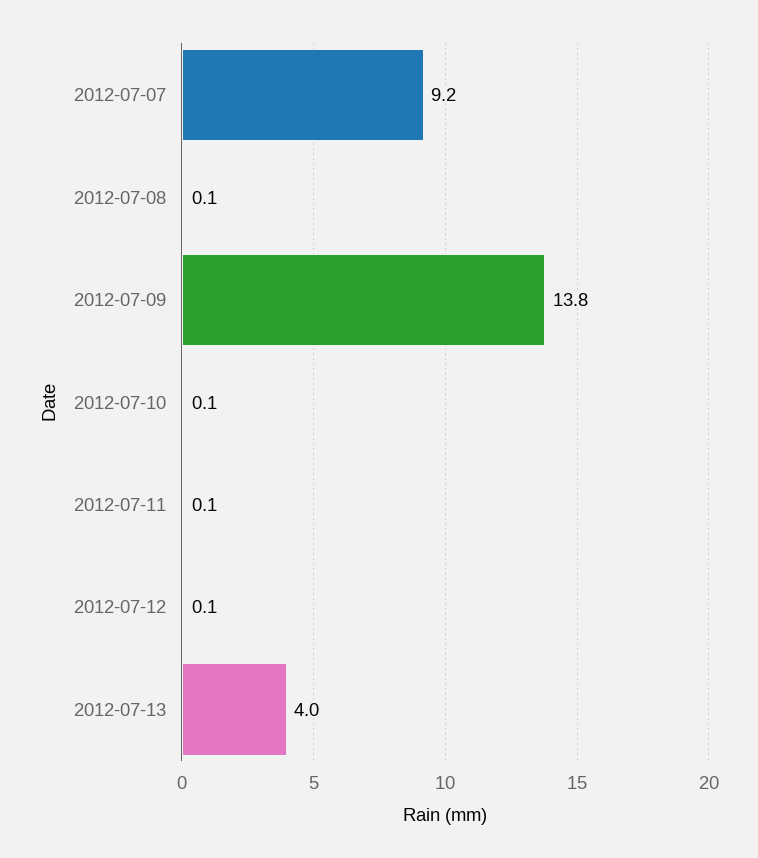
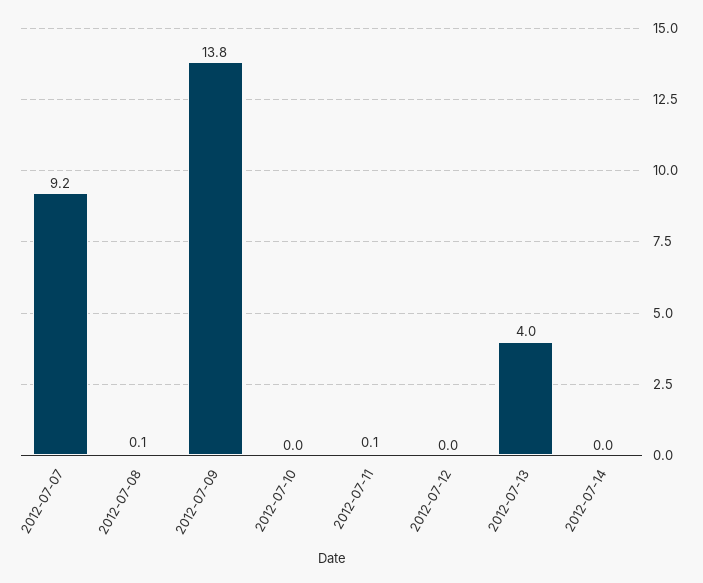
2012-07-10: 0.1 -> 0
2012-07-12: 0.1 -> 0
2012-07-14: none -> 0

